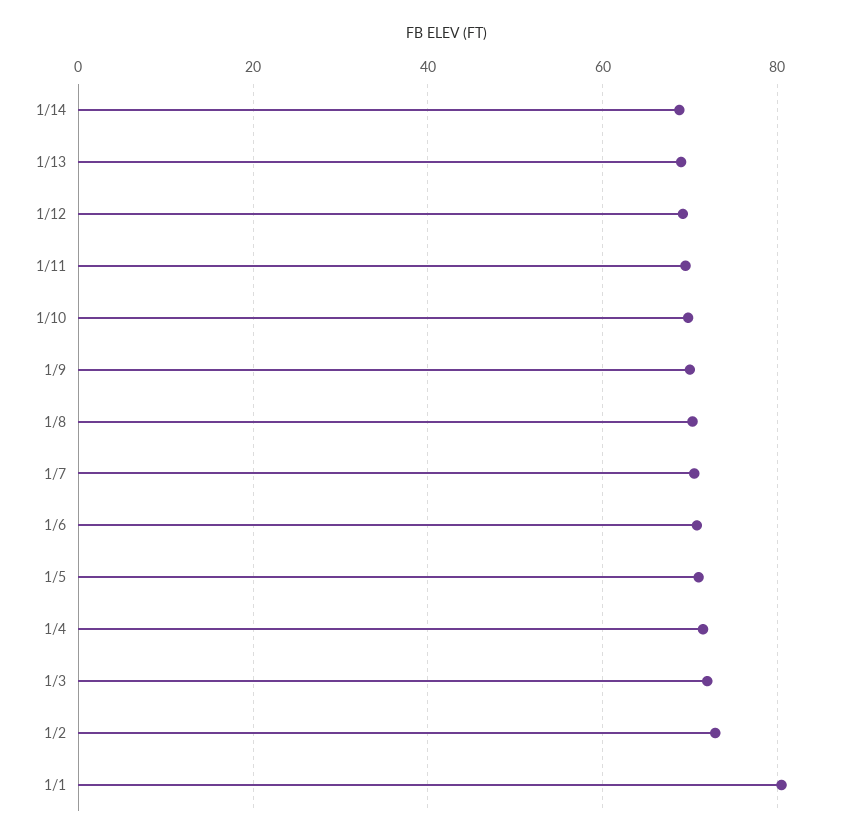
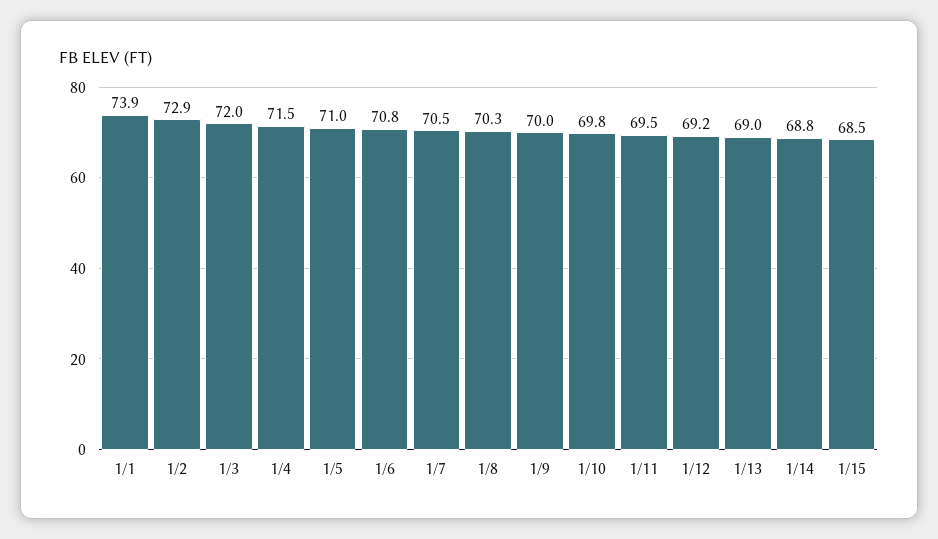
1/1: 80 -> 73.9
1/15: none -> 68.5

